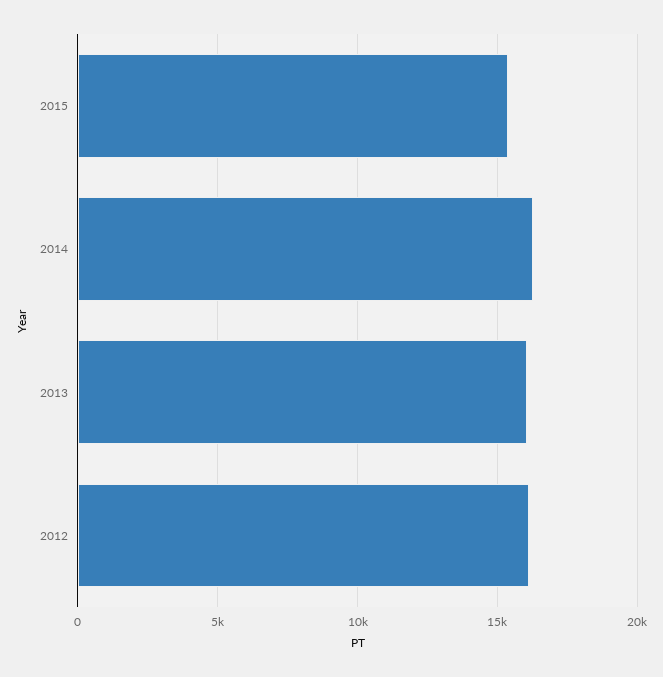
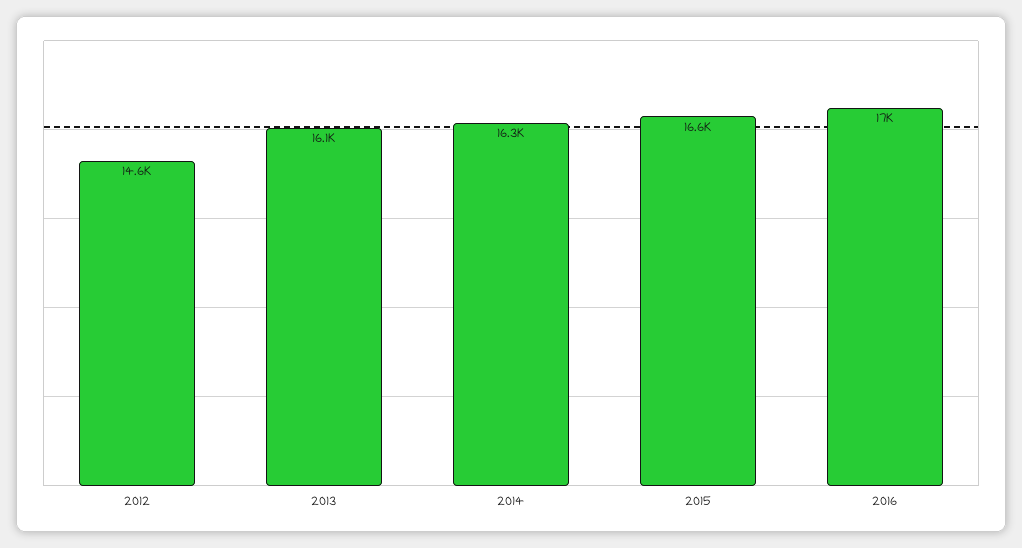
2015: 15500 -> 16600
2012: 16000 -> 14600
2016: none -> 17000

